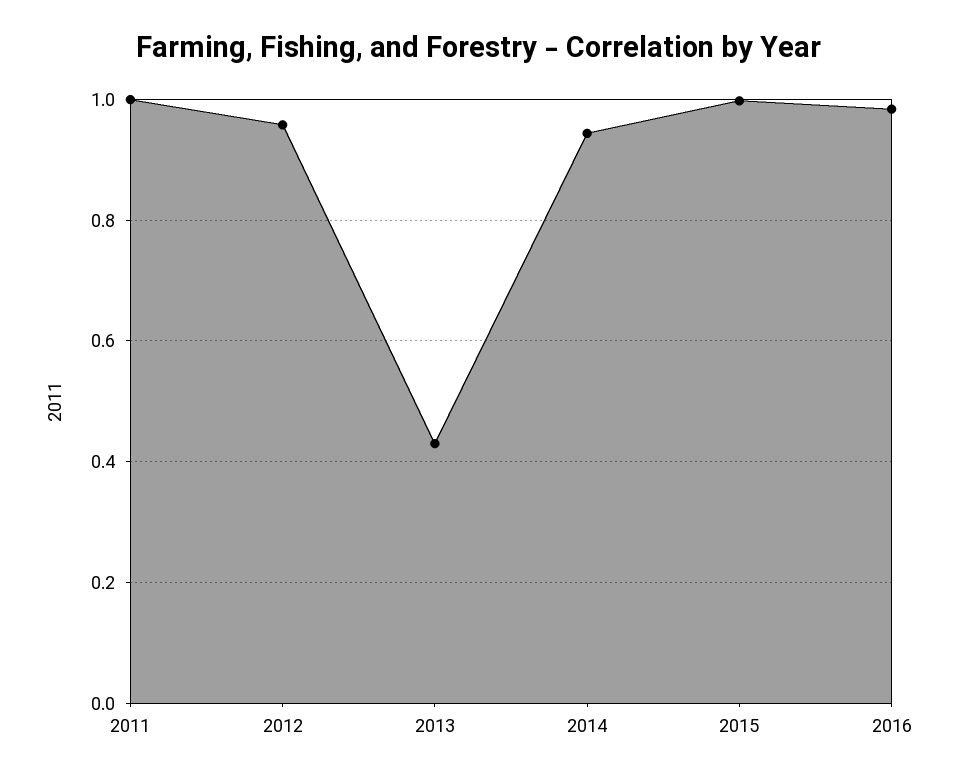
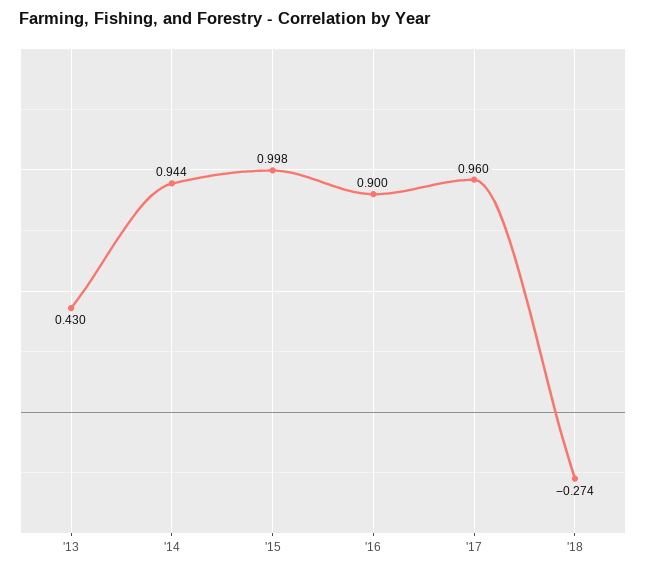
2011: 1 -> none
2012: 0.96 -> none
2016: 0.98 -> 0.9
'17: none -> 0.96
'18: none -> -0.274

